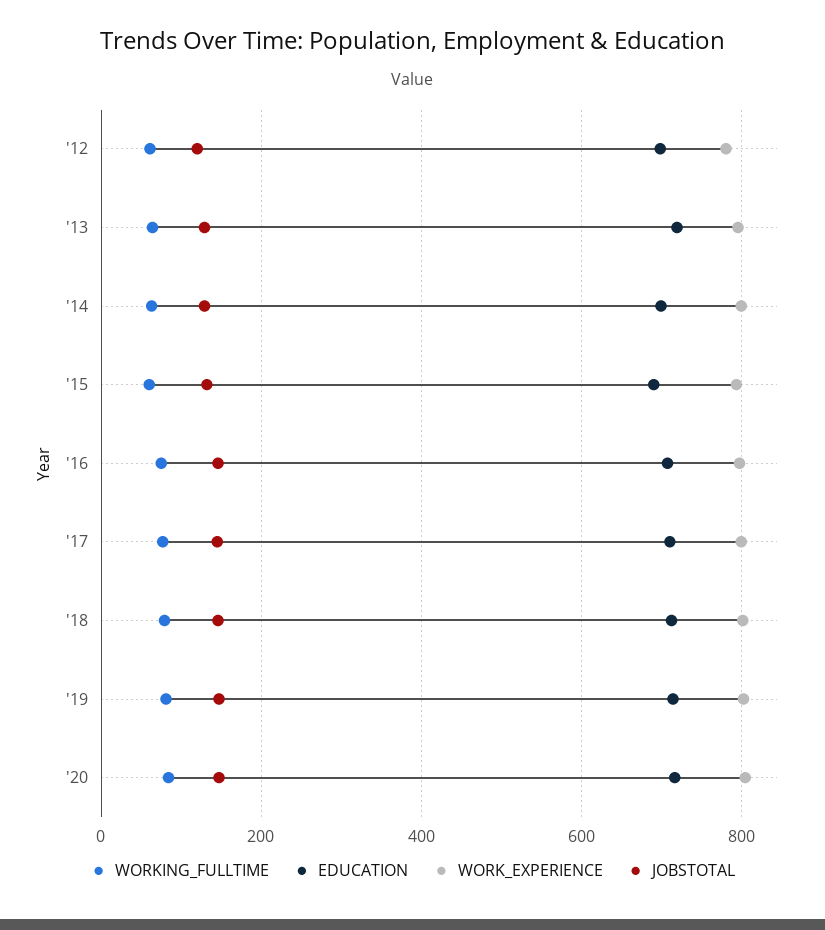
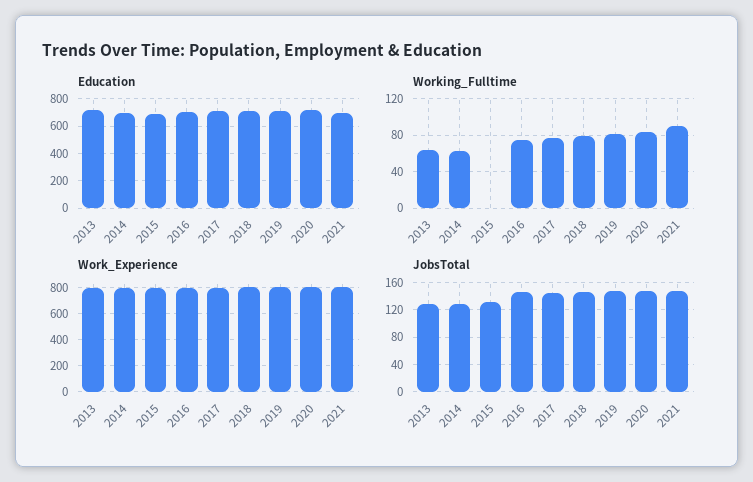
WORKING_FULLTIME, '12: 60 -> none
EDUCATION, '12: 700 -> none
WORK_EXPERIENCE, '12: 780 -> none
JOBSTOTAL, '12: 120 -> none
WORKING_FULLTIME, '15: 60 -> 0
EDUCATION, 2021: none -> 700
WORKING_FULLTIME, 2021: none -> 90
WORK_EXPERIENCE, 2021: none -> 800
JOBSTOTAL, 2021: none -> 150

